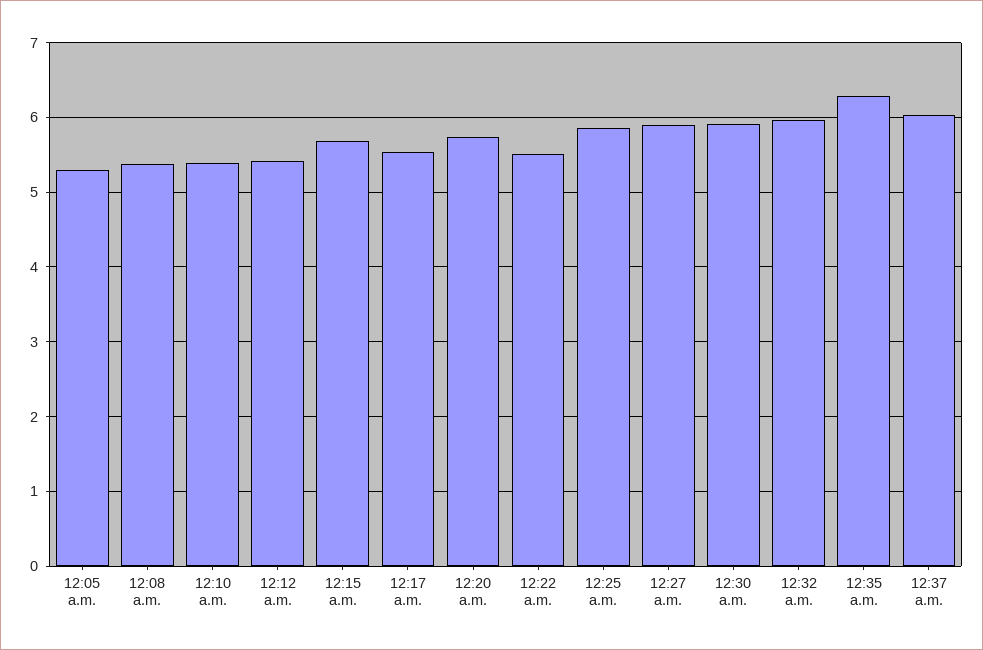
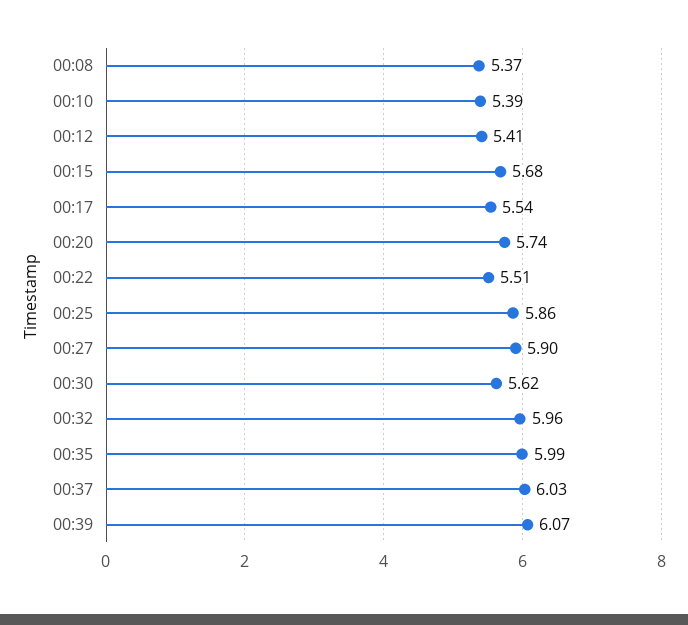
12:05 a.m.: 5.3 -> none
12:30 a.m.: 5.9 -> 5.62
12:35 a.m.: 6.3 -> 5.99
00:39: none -> 6.07

